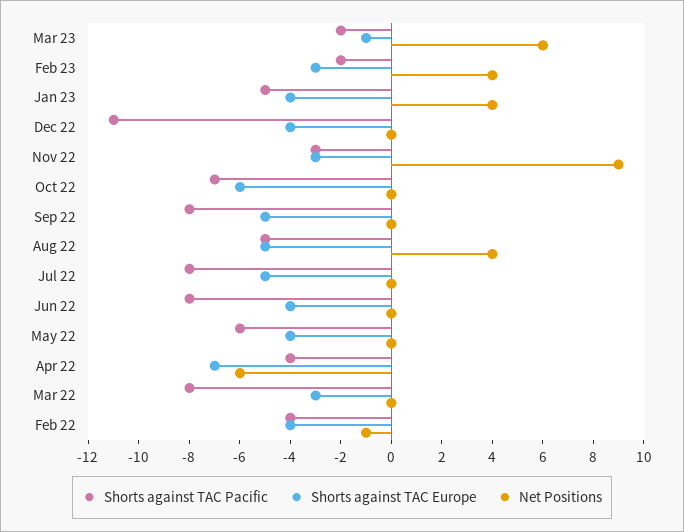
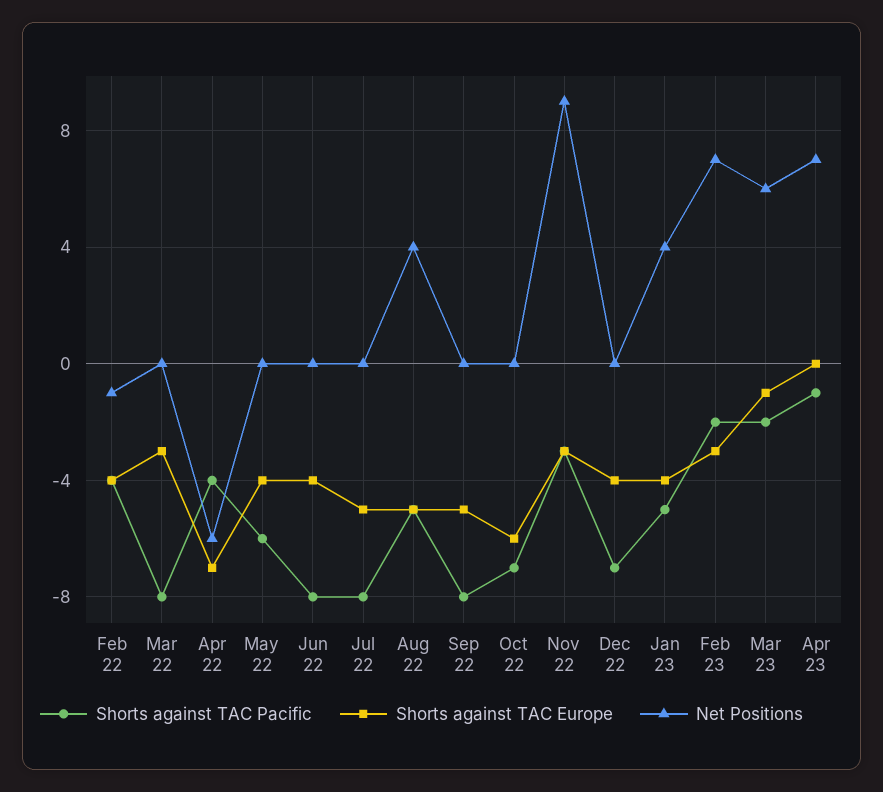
Net Positions, Feb 23: 4 -> 7
Shorts against TAC Pacific, Dec 22: -11 -> -7
Shorts against TAC Pacific, Apr 23: none -> -1
Shorts against TAC Europe, Apr 23: none -> 0
Net Positions, Apr 23: none -> 7

